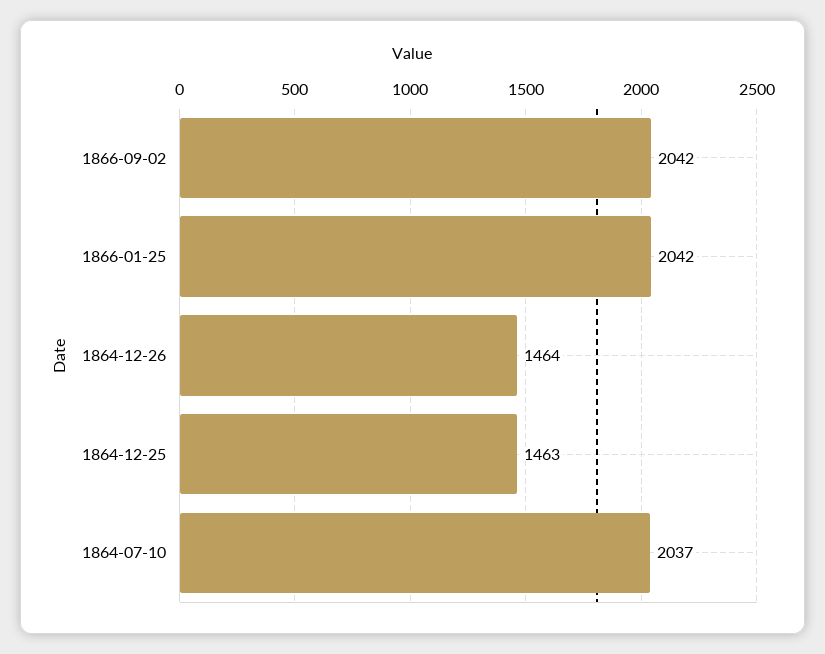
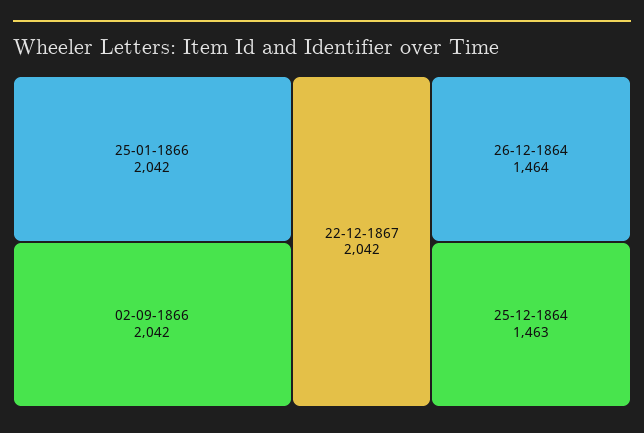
1864-07-10: 2037 -> none
22-12-1867: none -> 2042

